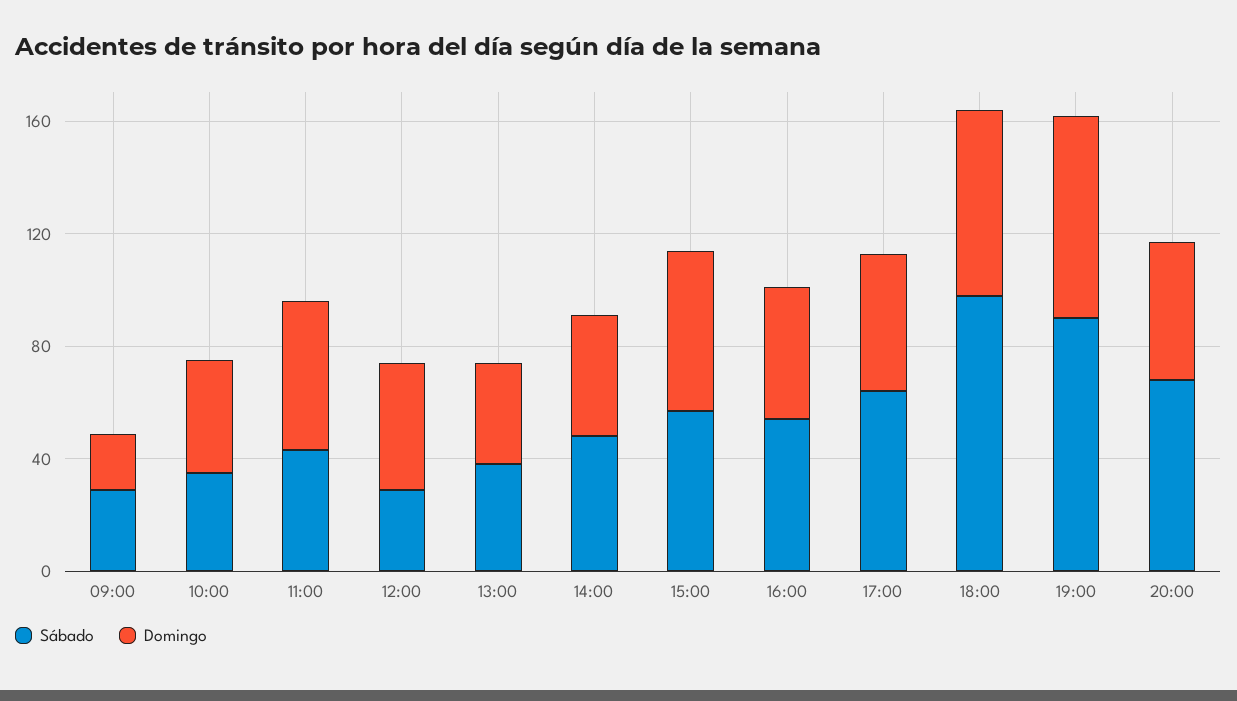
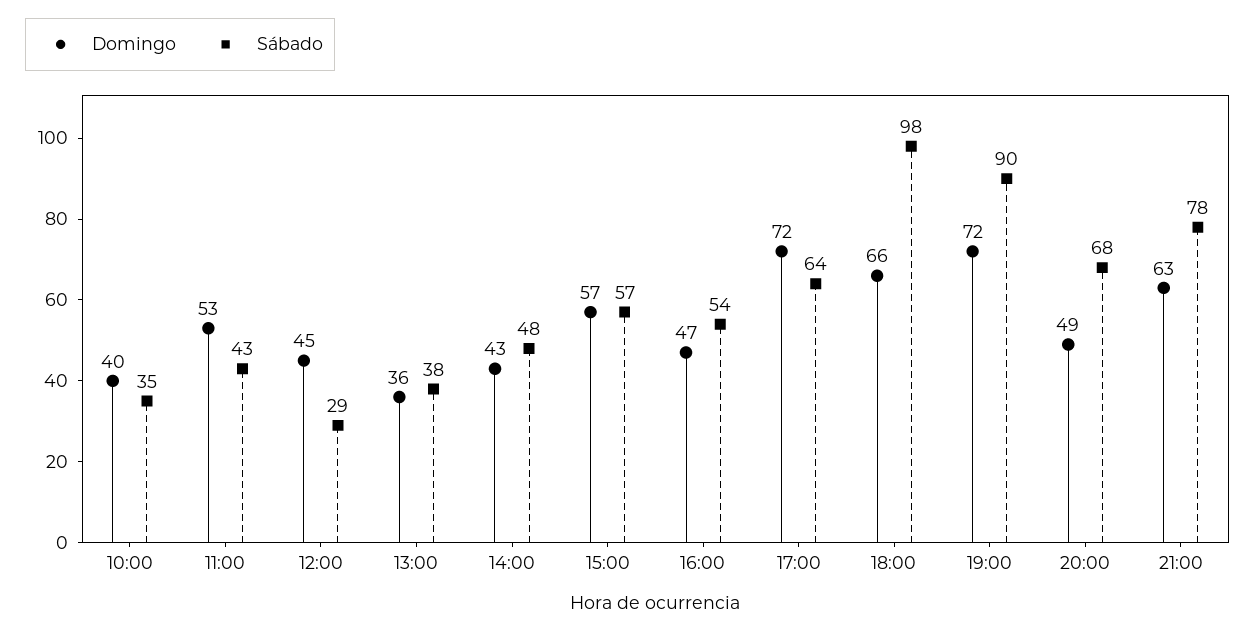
Sábado, 09:00: 30 -> none
Domingo, 09:00: 20 -> none
Domingo, 17:00: 50 -> 72
Domingo, 21:00: none -> 63
Sábado, 21:00: none -> 78

